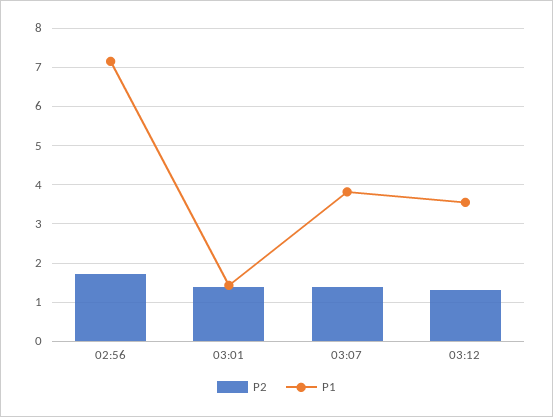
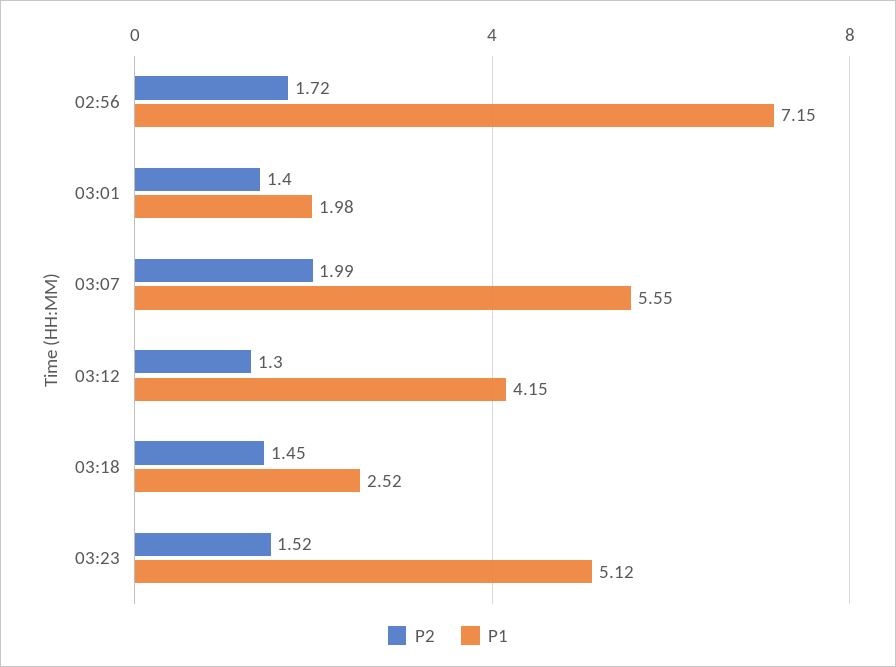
P1, 03:01: 1.4 -> 1.98
P2, 03:07: 1.4 -> 1.99
P1, 03:07: 3.8 -> 5.55
P1, 03:12: 3.6 -> 4.15
P2, 03:18: none -> 1.45
P1, 03:18: none -> 2.52
P2, 03:23: none -> 1.52
P1, 03:23: none -> 5.12

